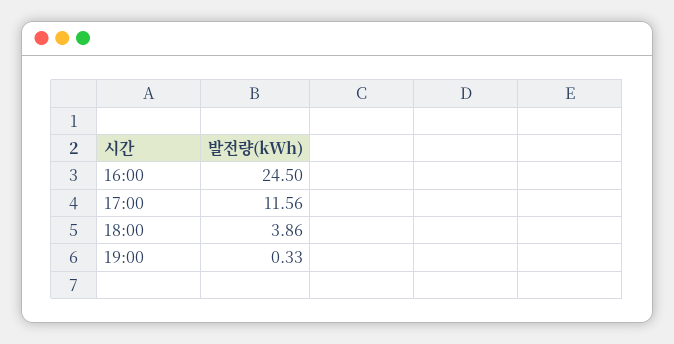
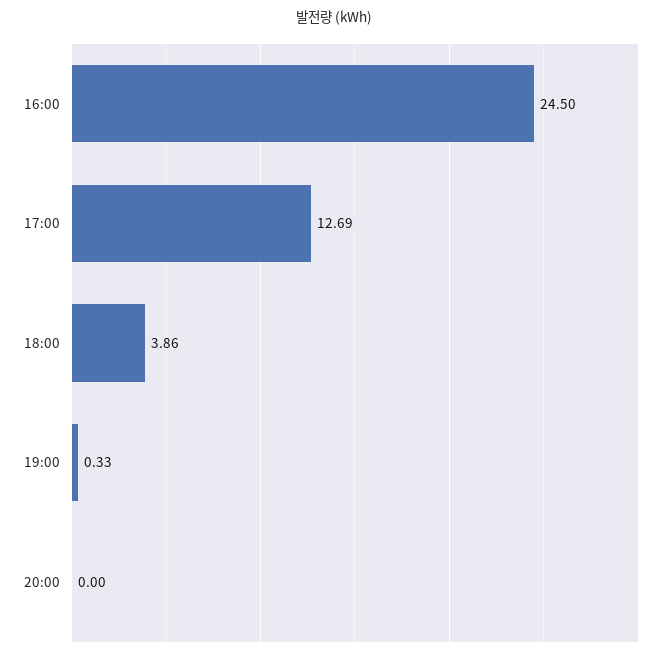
17:00: 11.56 -> 12.69
20:00: none -> 0

